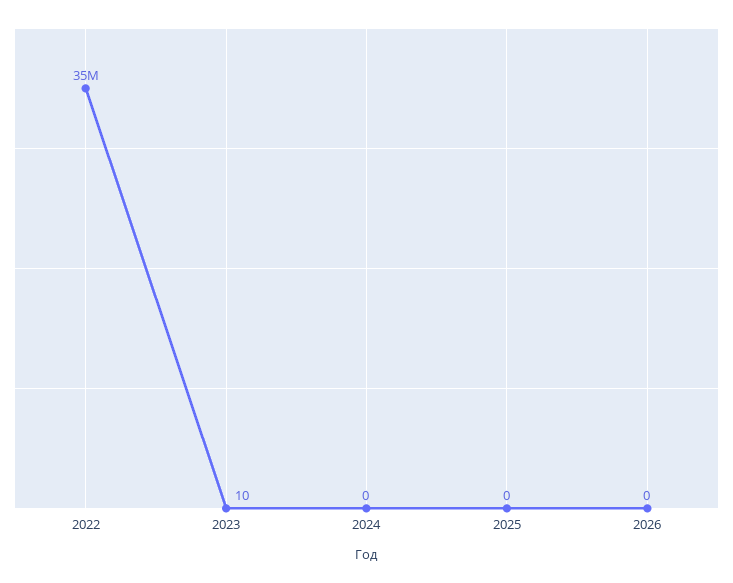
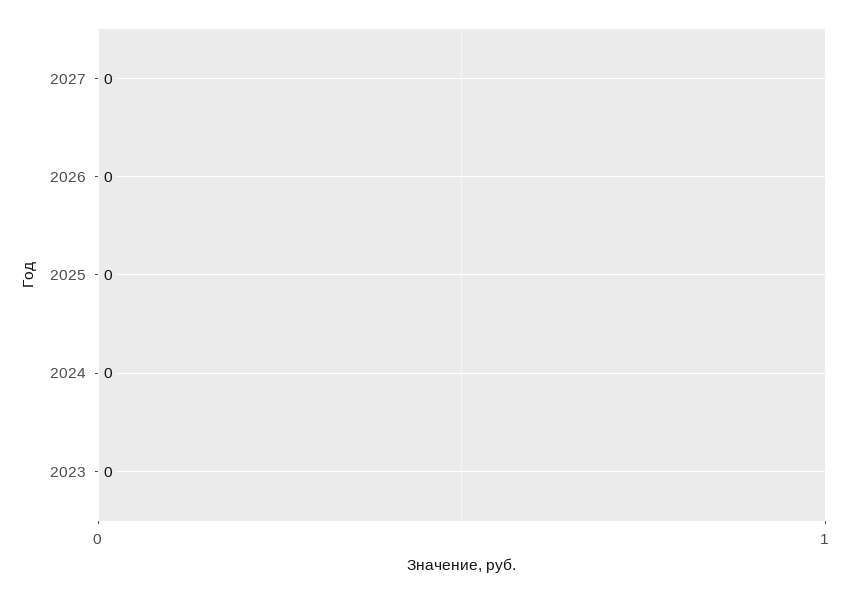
2022: 35000000 -> none
2023: 10 -> 0
2027: none -> 0

